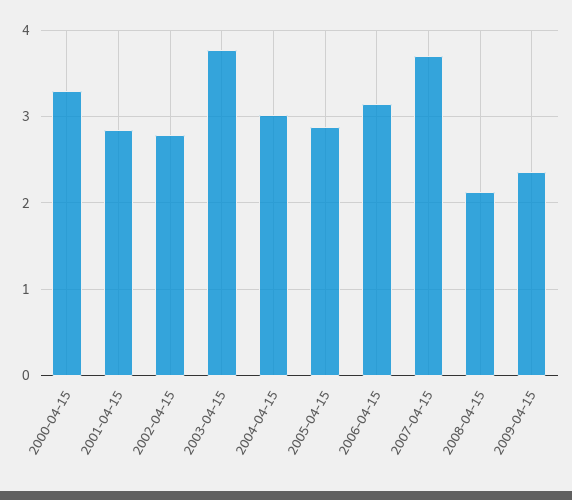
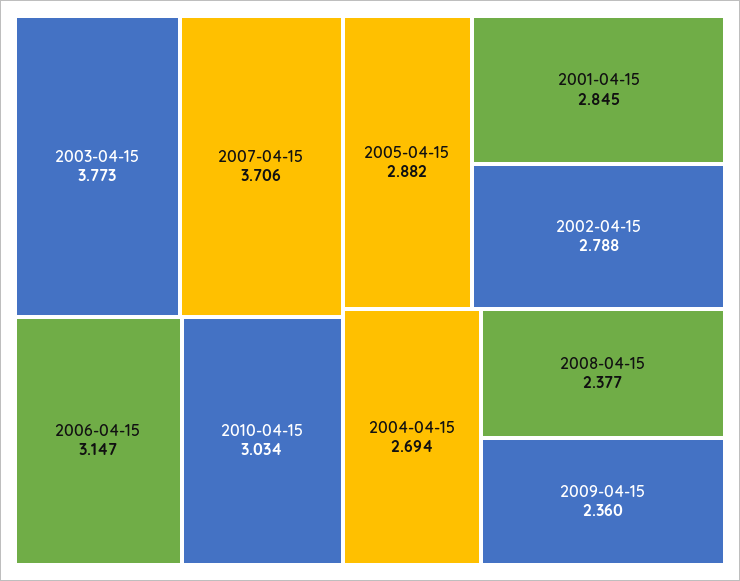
2000-04-15: 3.3 -> none
2004-04-15: 3 -> 2.694
2008-04-15: 2.1 -> 2.377
2010-04-15: none -> 3.034

